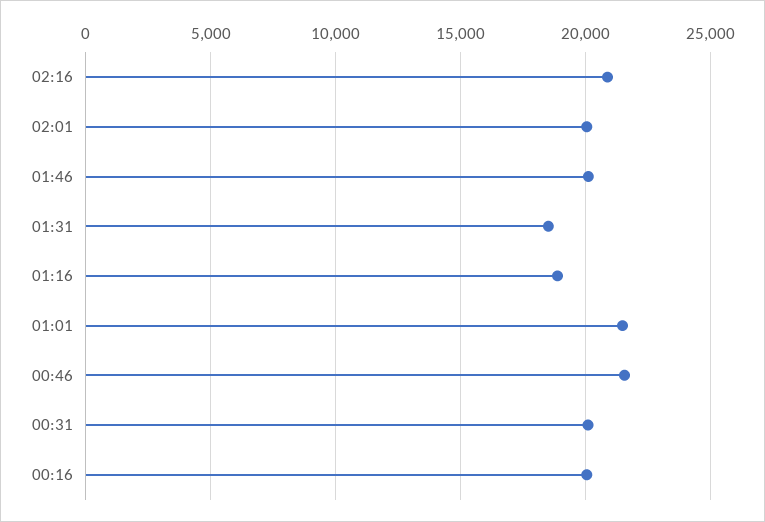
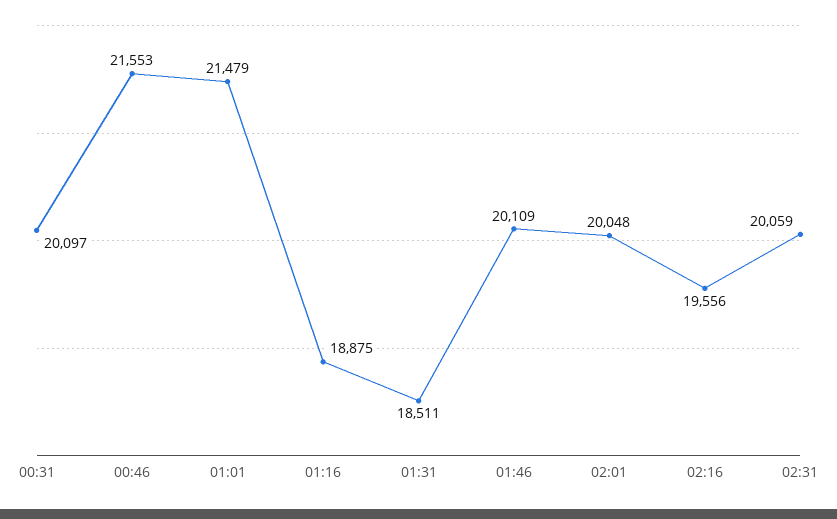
02:16: 21000 -> 19556
00:16: 20000 -> none
02:31: none -> 20059

